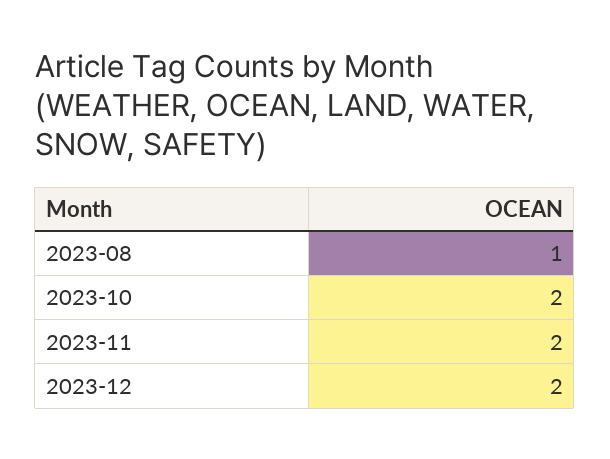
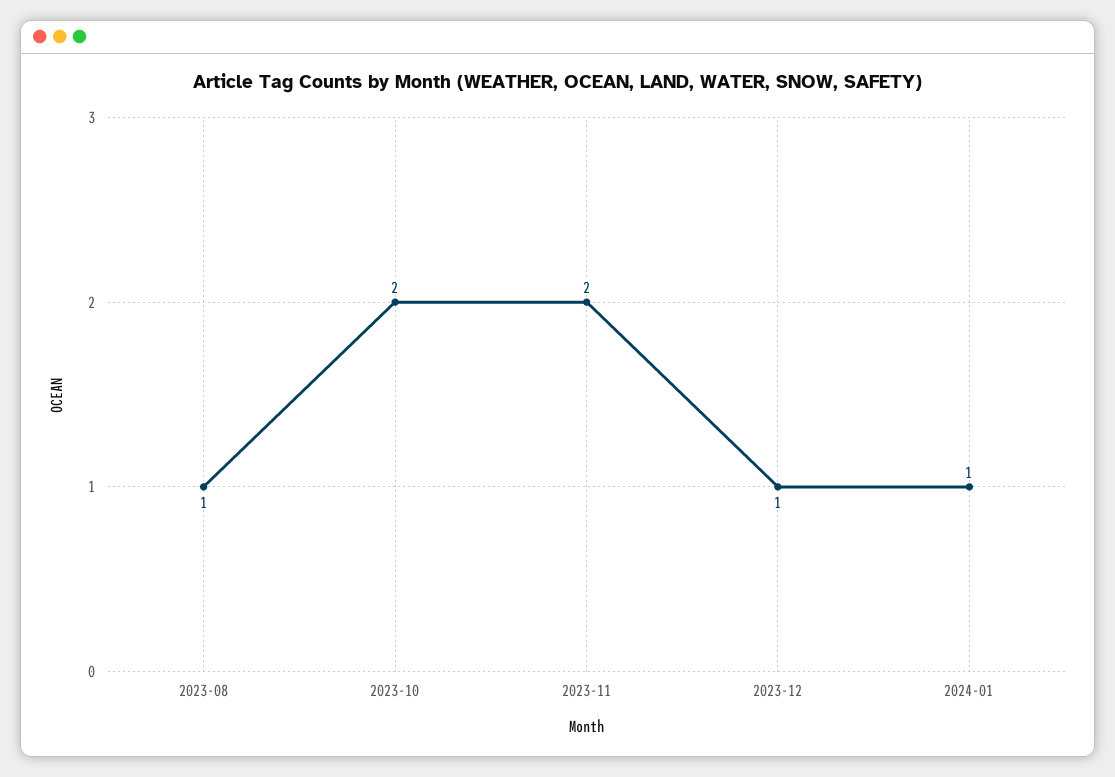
2023-12: 2 -> 1
2024-01: none -> 1

